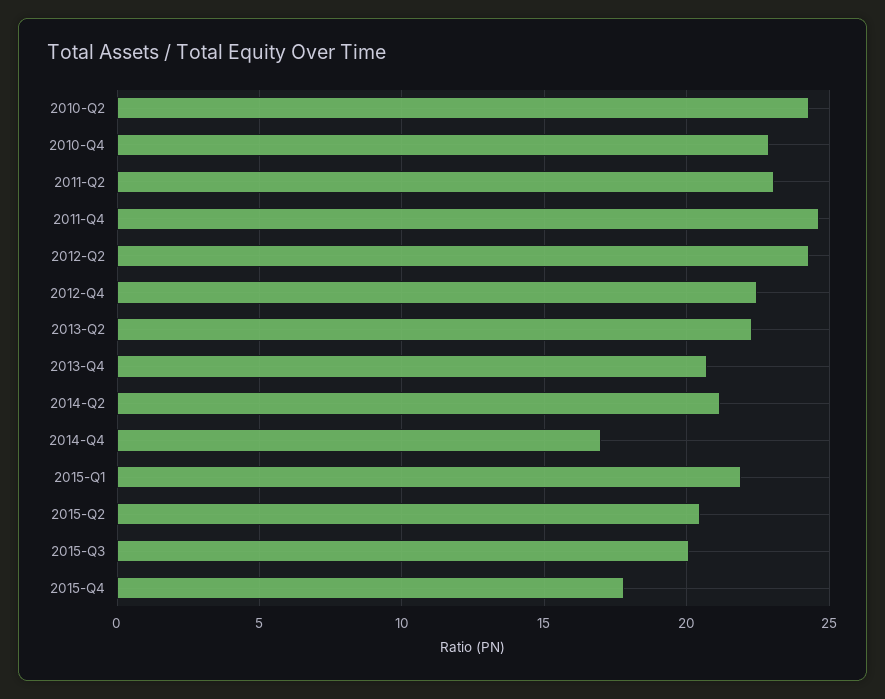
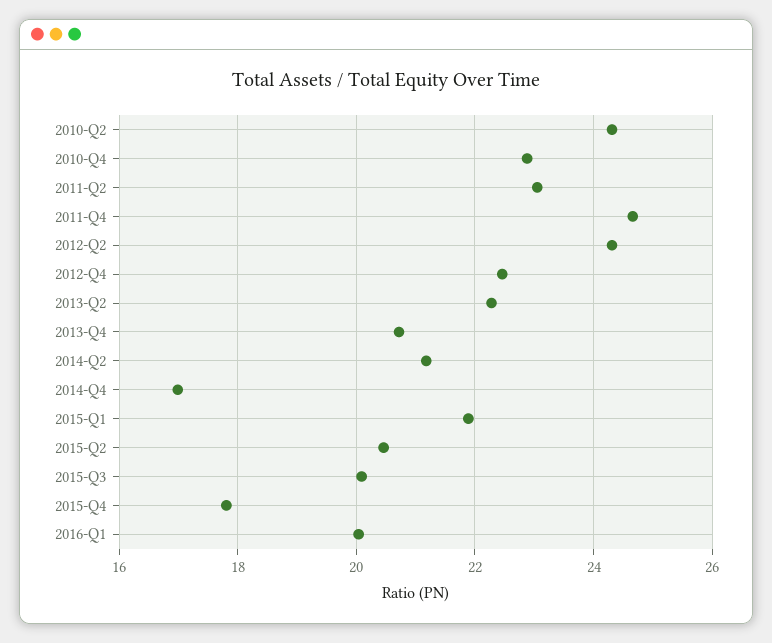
2016-Q1: none -> 20

